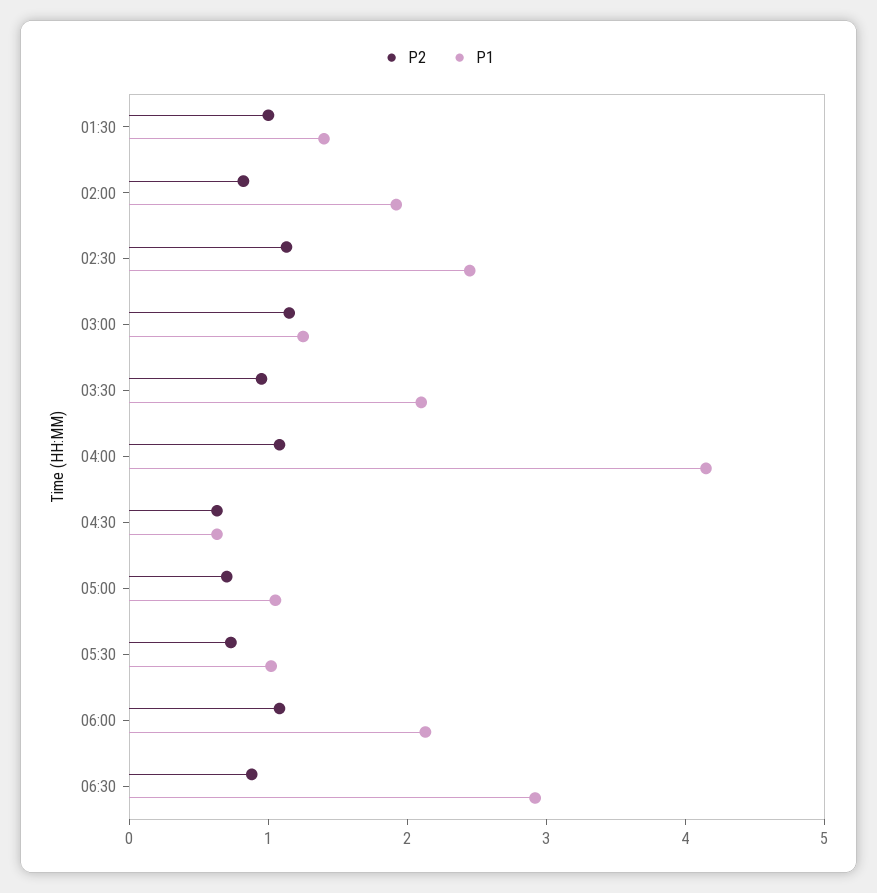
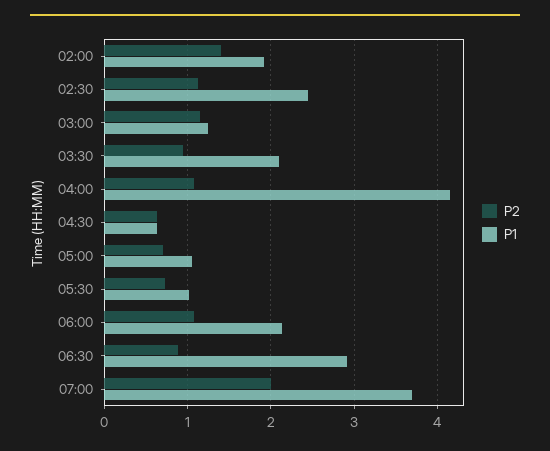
P2, 01:30: 1 -> none
P1, 01:30: 1.4 -> none
P2, 02:00: 0.8 -> 1.4
P2, 07:00: none -> 2
P1, 07:00: none -> 3.7

